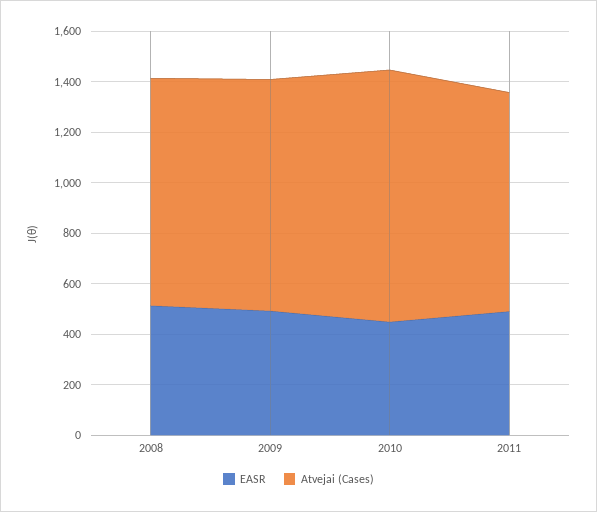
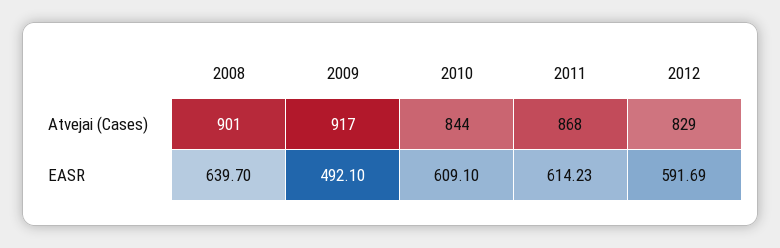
EASR, 2008: 500 -> 639.7
EASR, 2010: 450 -> 609.1
Atvejai (Cases), 2010: 1000 -> 844
EASR, 2011: 500 -> 614.23
Atvejai (Cases), 2012: none -> 829
EASR, 2012: none -> 591.69

